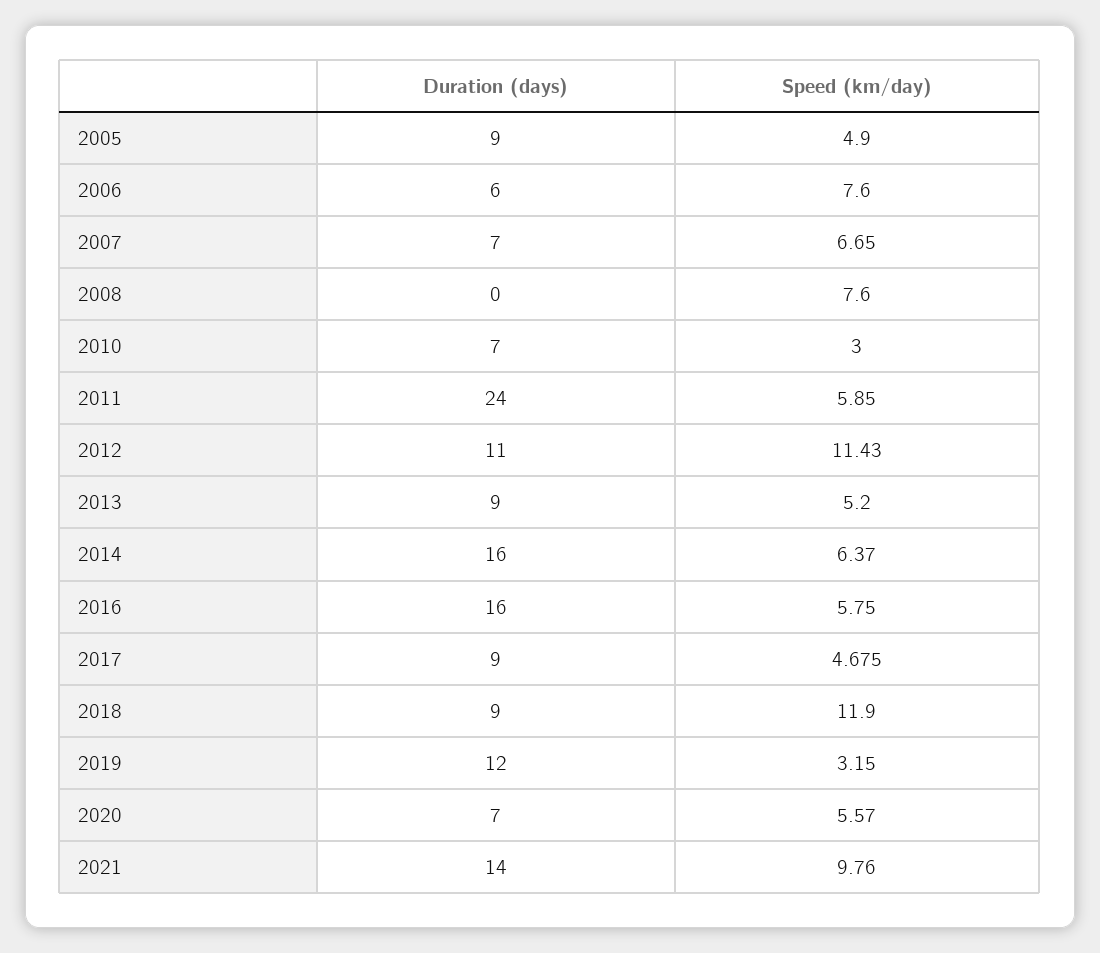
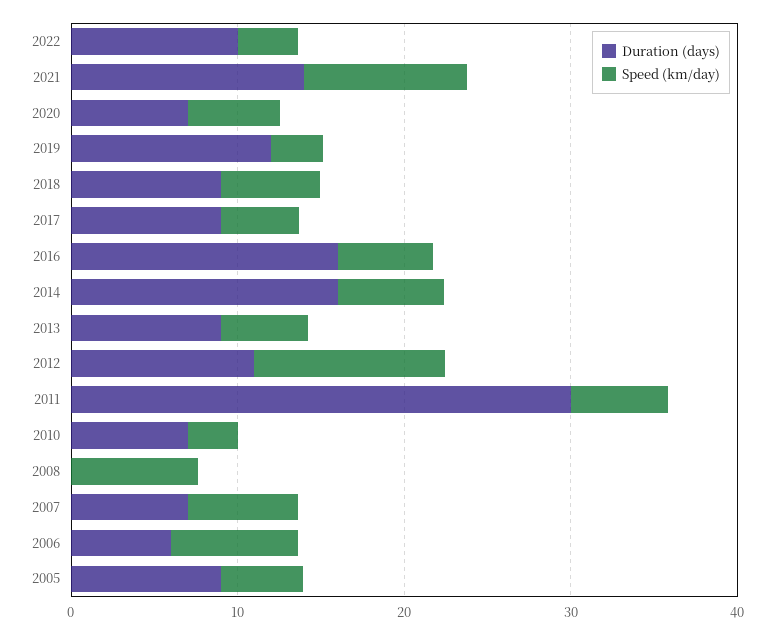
Duration (days), 2011: 24 -> 30
Speed (km/day), 2018: 11.9 -> 6
Duration (days), 2022: none -> 10
Speed (km/day), 2022: none -> 4

